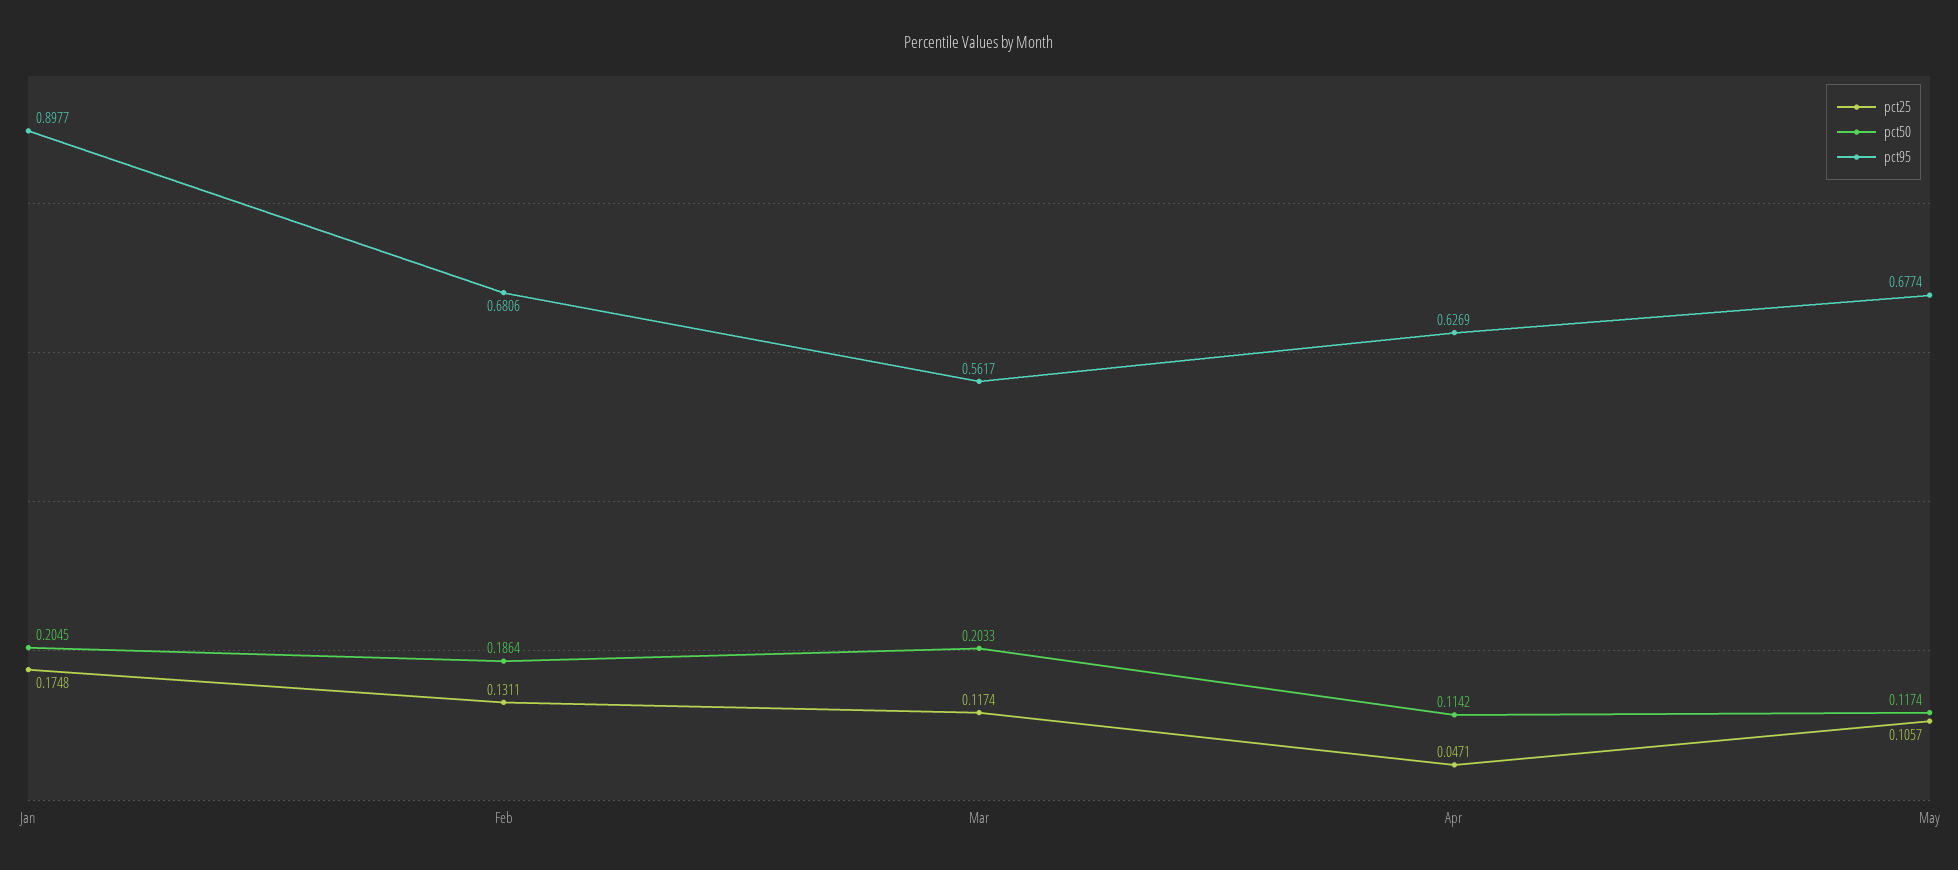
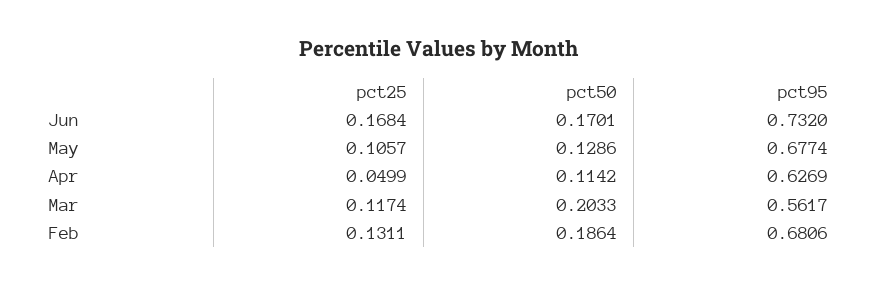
pct25, Jan: 0.1748 -> none
pct50, Jan: 0.2045 -> none
pct95, Jan: 0.8977 -> none
pct25, Apr: 0.0471 -> 0.0499
pct50, May: 0.1174 -> 0.1286
pct25, Jun: none -> 0.1684
pct50, Jun: none -> 0.1701
pct95, Jun: none -> 0.732

